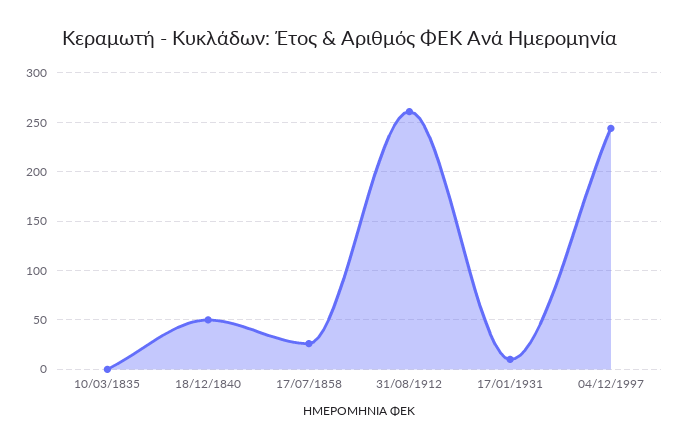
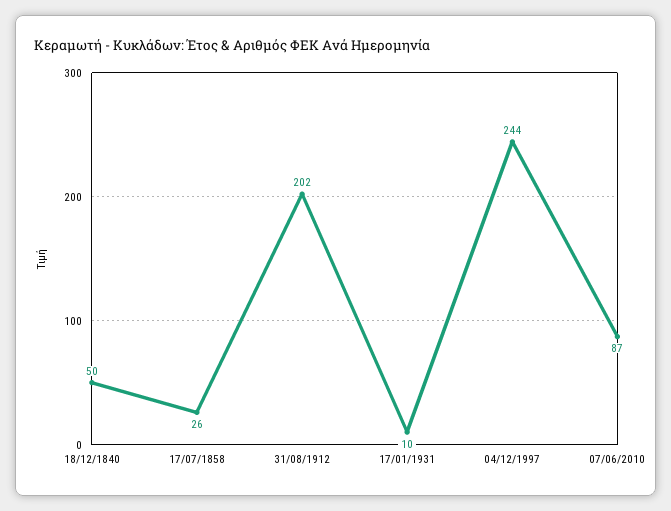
10/03/1835: 0 -> none
31/08/1912: 260 -> 202
07/06/2010: none -> 87

